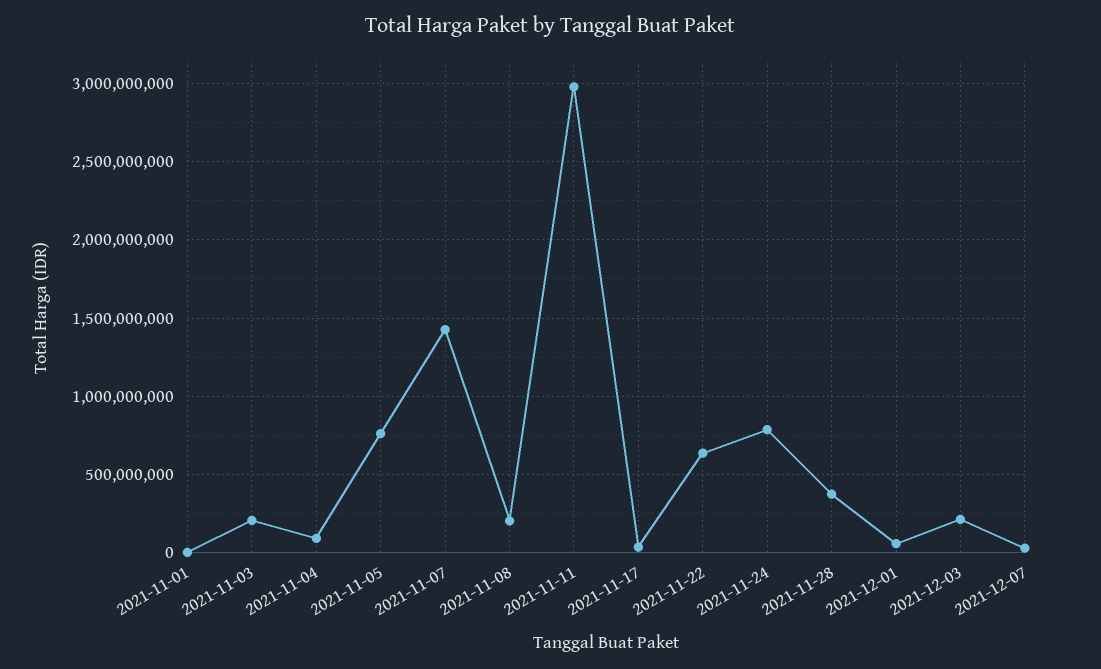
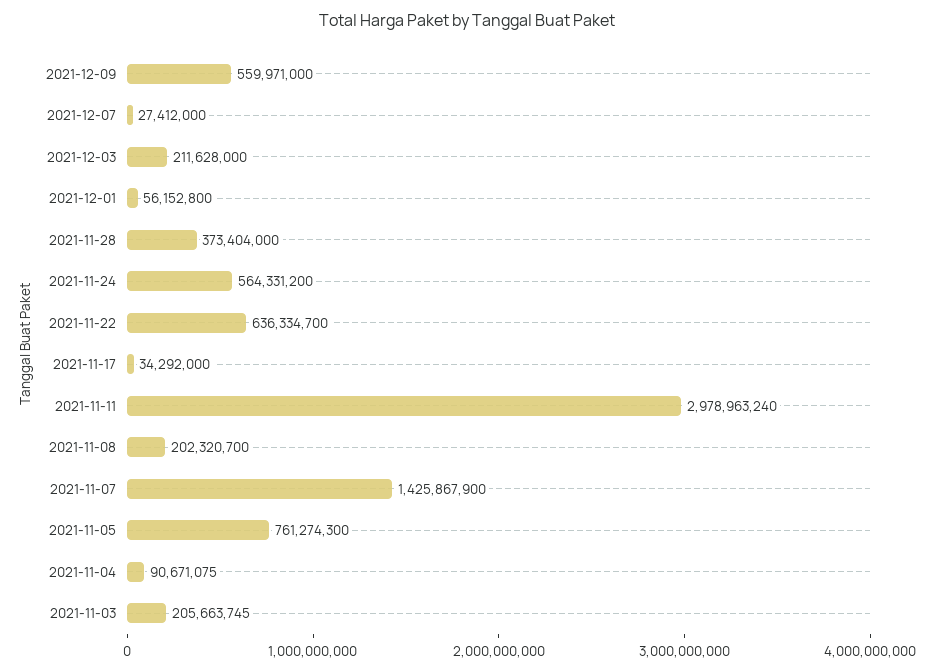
2021-11-01: 0 -> none
2021-11-24: 800000000 -> 564331200
2021-12-09: none -> 559971000

